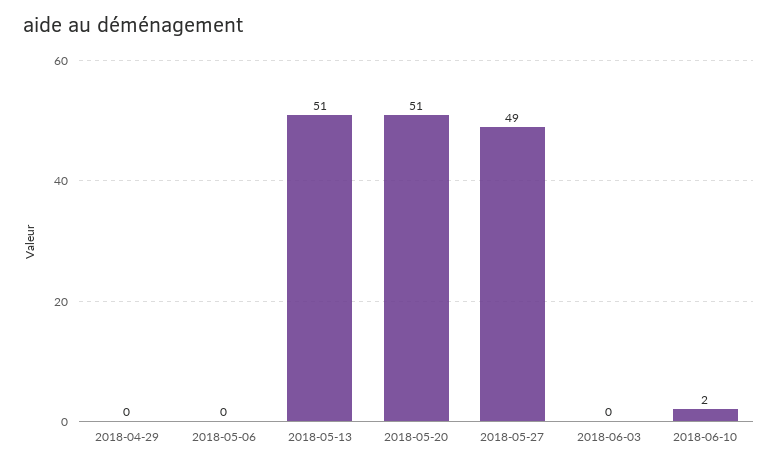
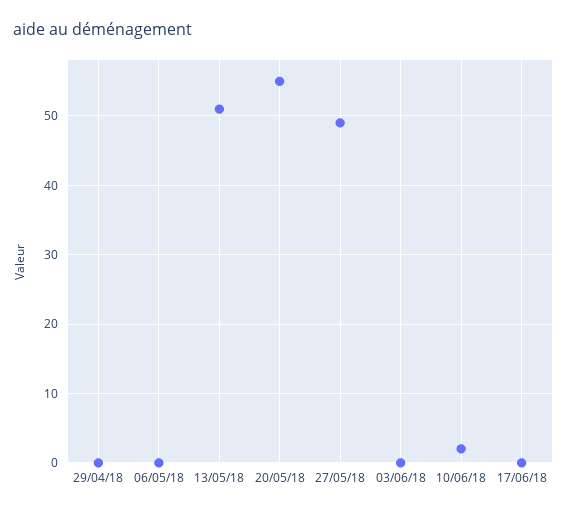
2018-05-20: 51 -> 55
17/06/18: none -> 0

